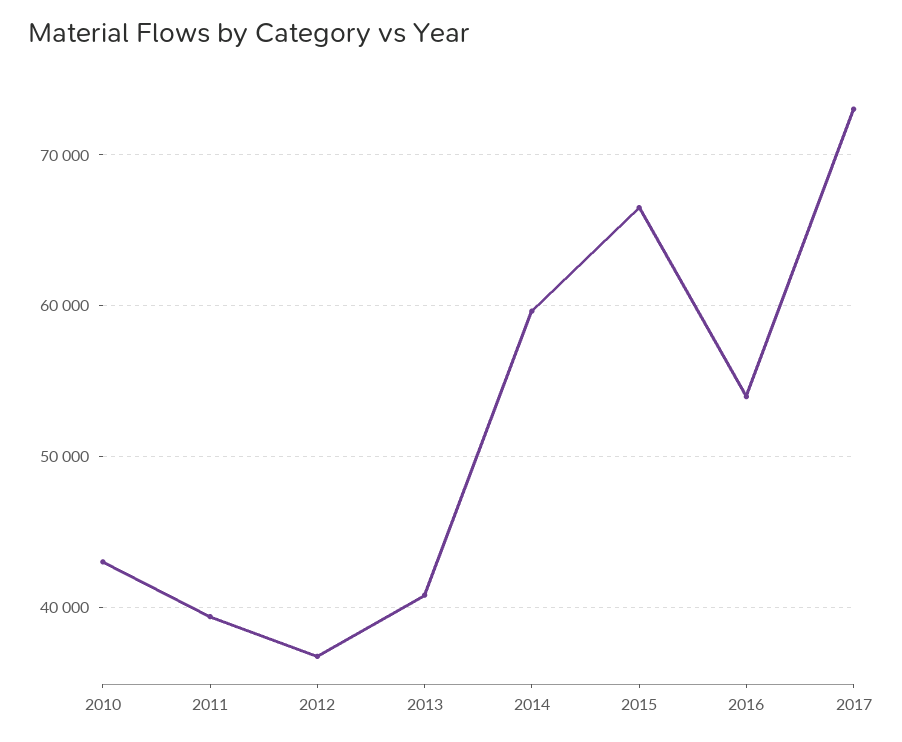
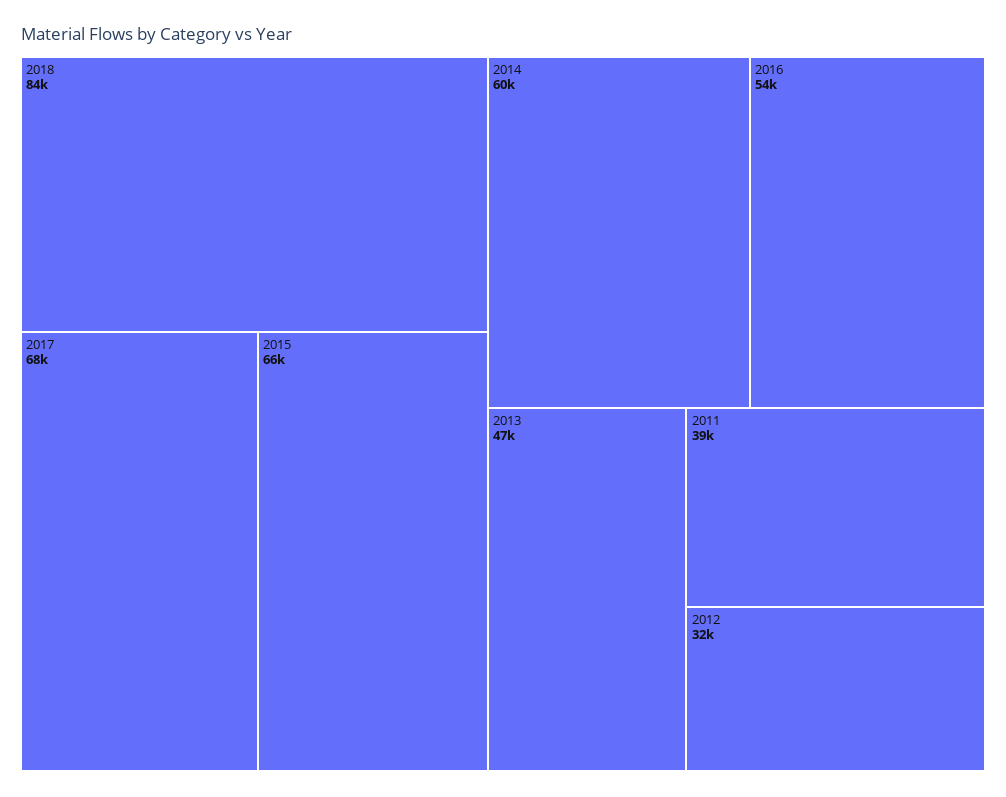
2010: 43000 -> none
2012: 37000 -> 32000
2013: 41000 -> 47000
2017: 73000 -> 68000
2018: none -> 84000

